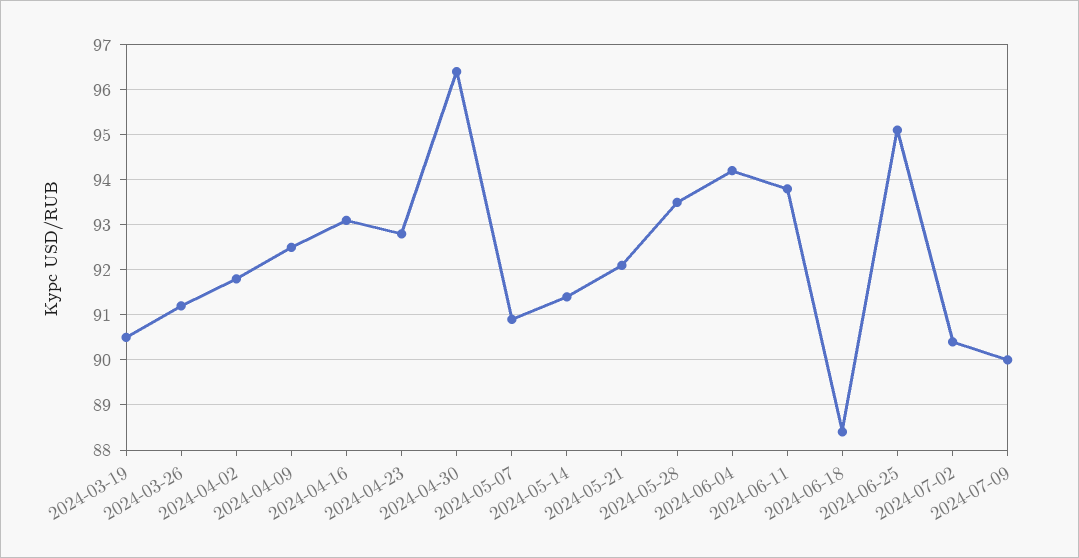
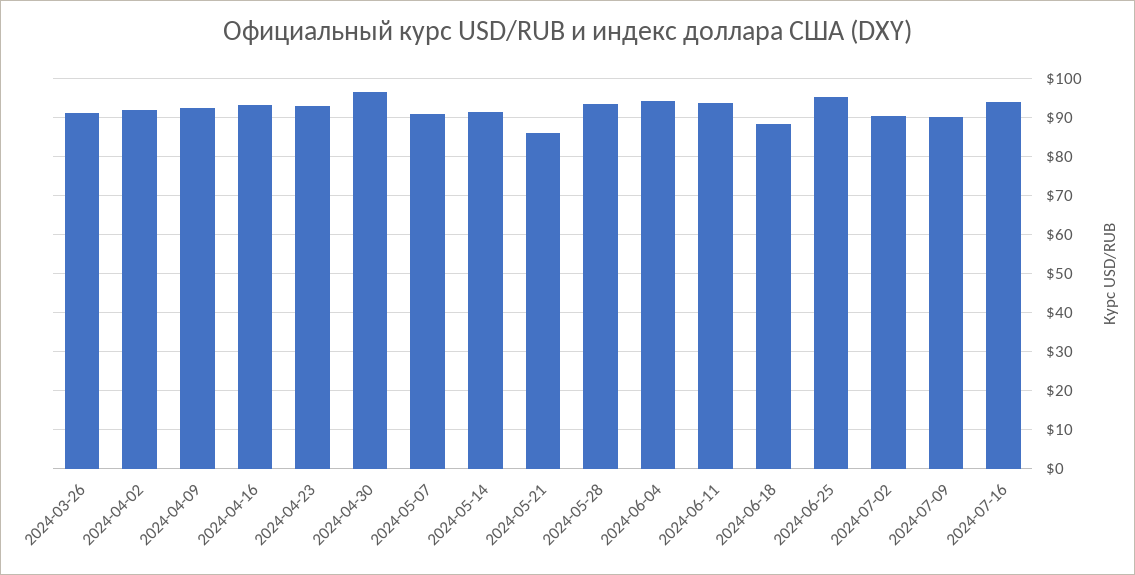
2024-03-19: 90.5 -> none
2024-05-21: 92 -> 86
2024-07-16: none -> 94

